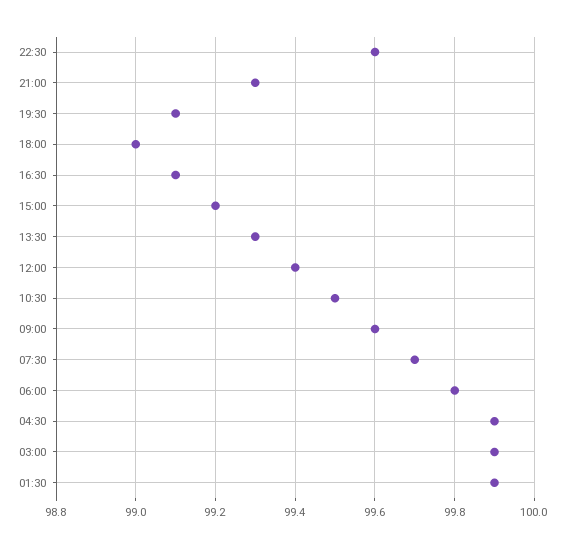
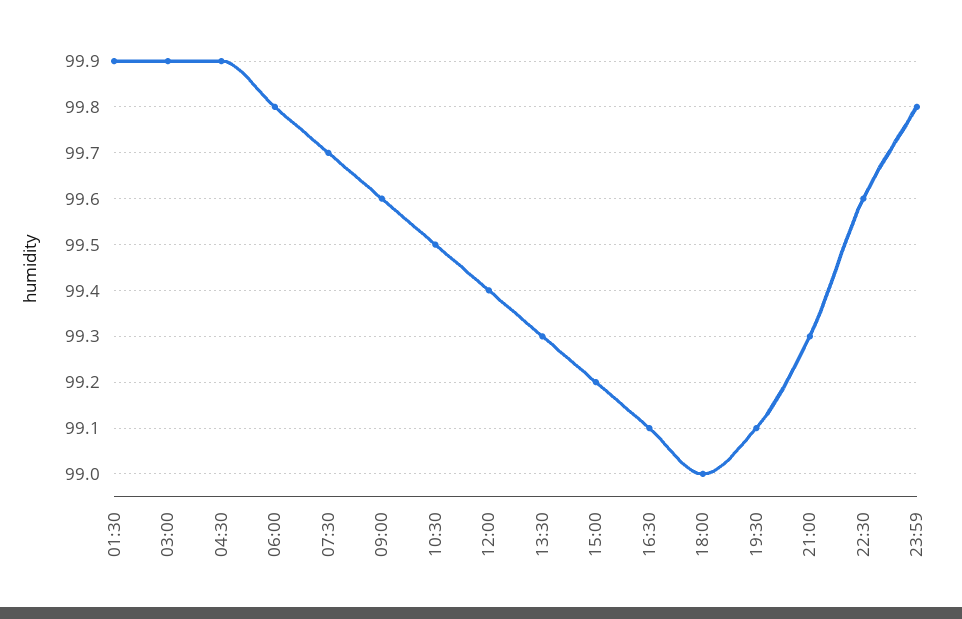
23:59: none -> 99.8

